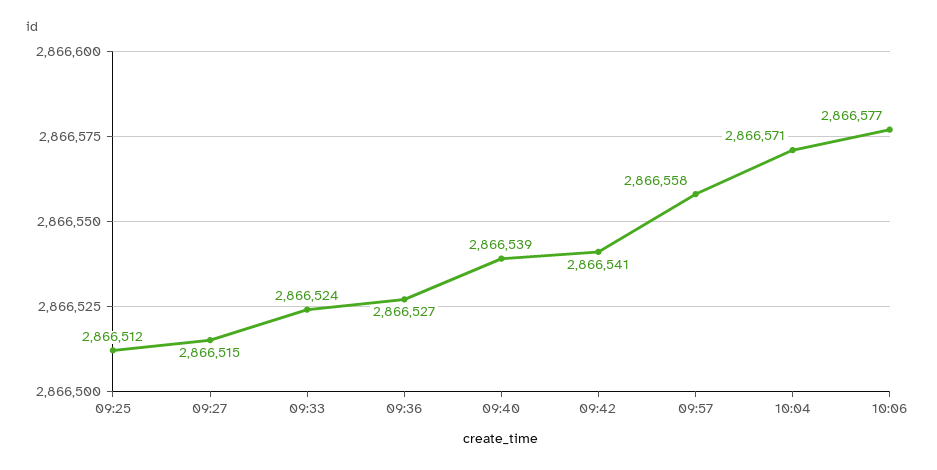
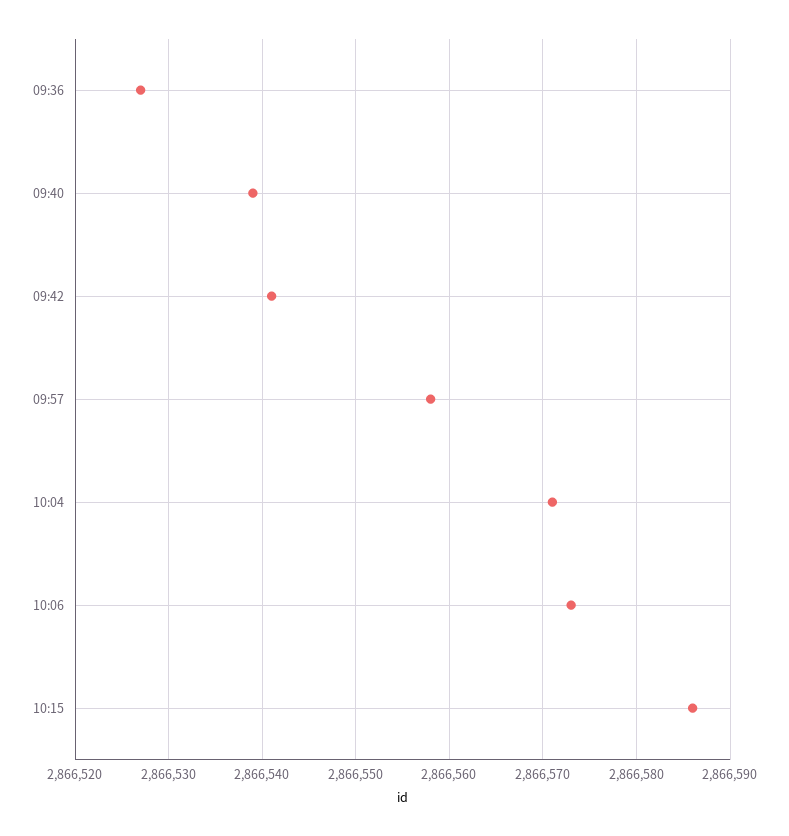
09:25: 2866512 -> none
09:27: 2866515 -> none
09:33: 2866524 -> none
10:06: 2866577 -> 2866573
10:15: none -> 2866586

